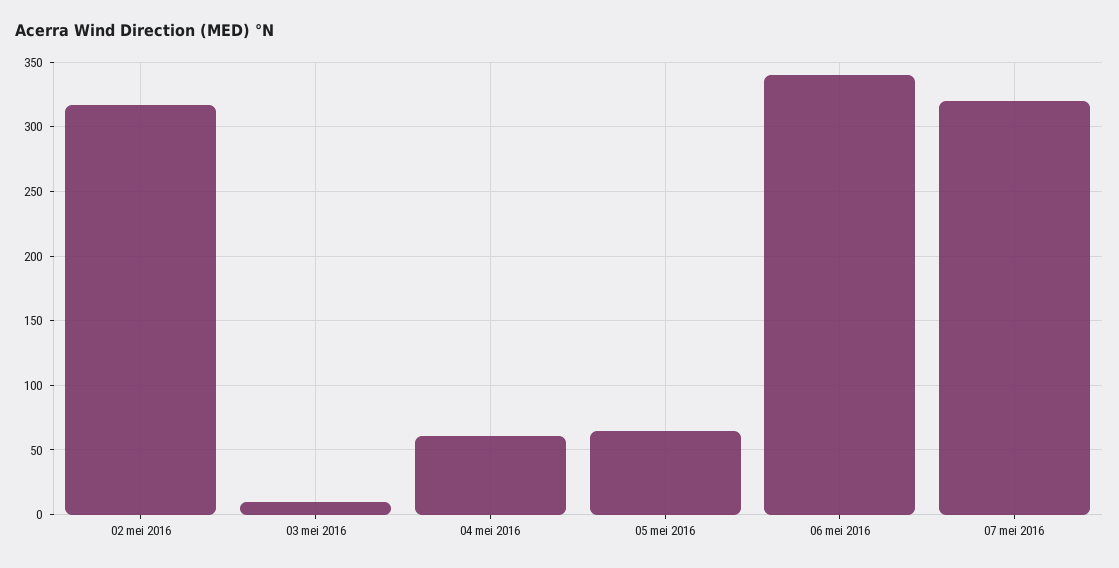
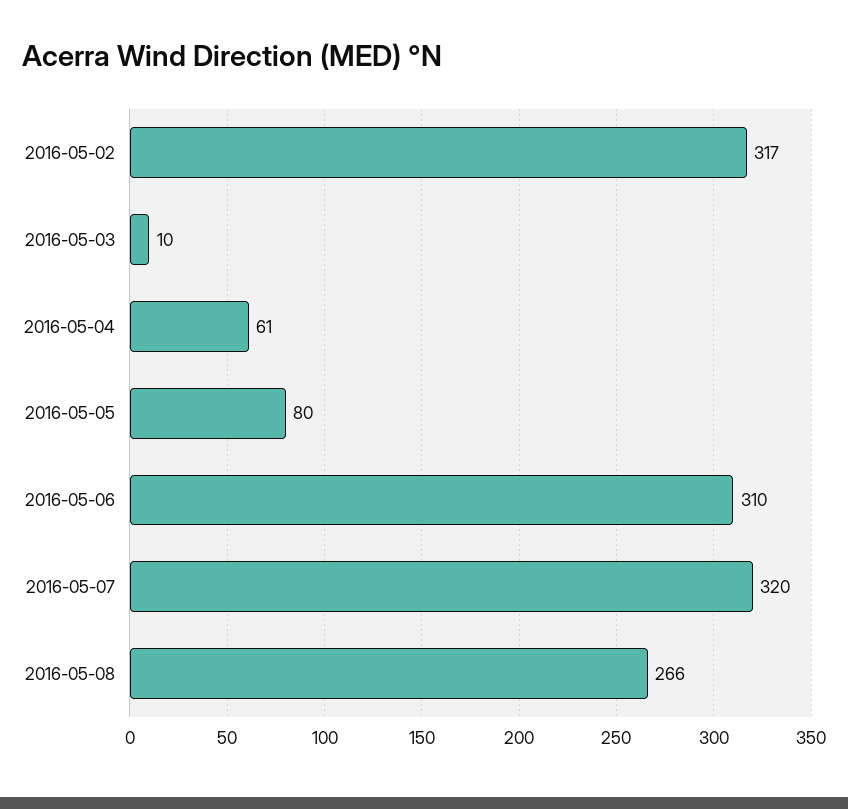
05 mei 2016: 65 -> 80
06 mei 2016: 340 -> 310
2016-05-08: none -> 266

